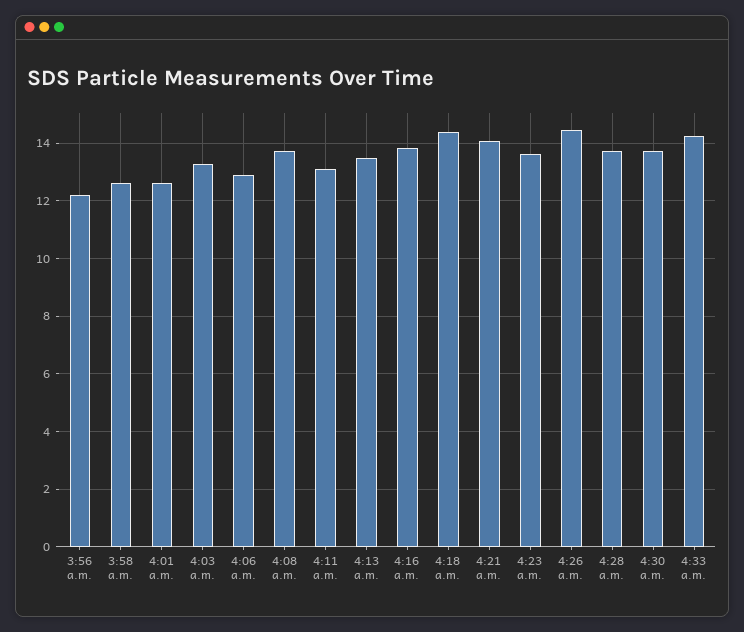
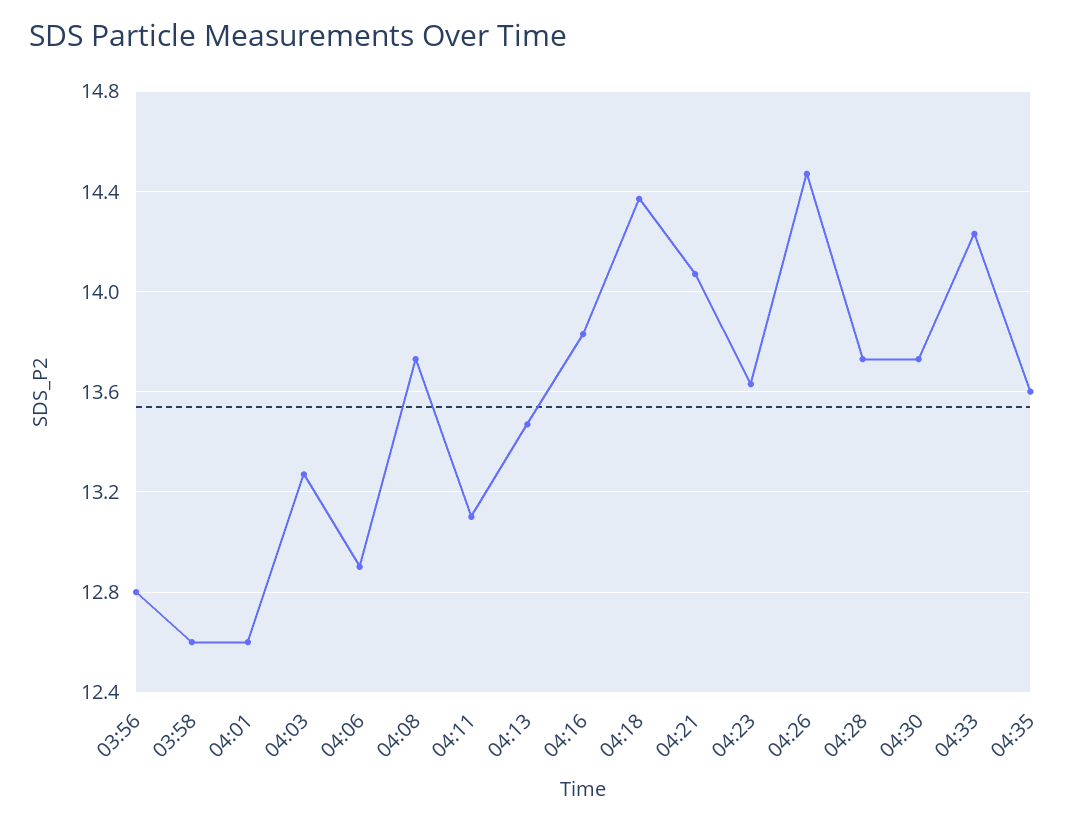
3:56 a.m.: 12.25 -> 12.8
04:35: none -> 13.6

